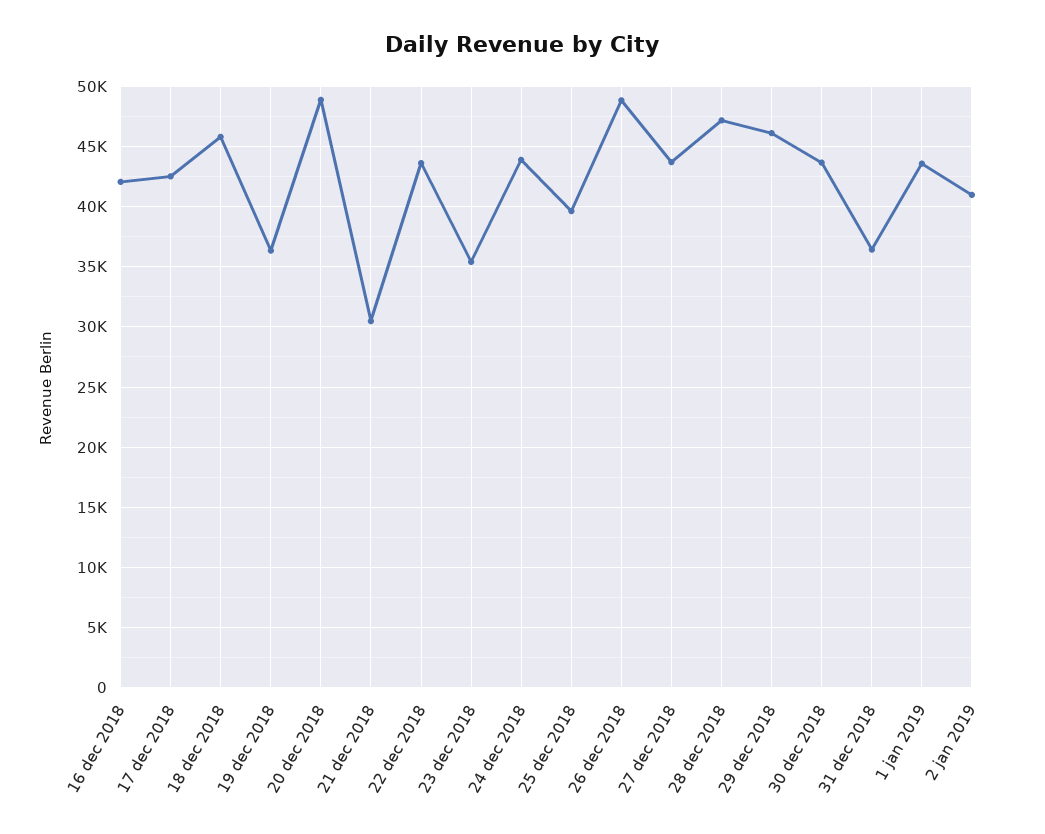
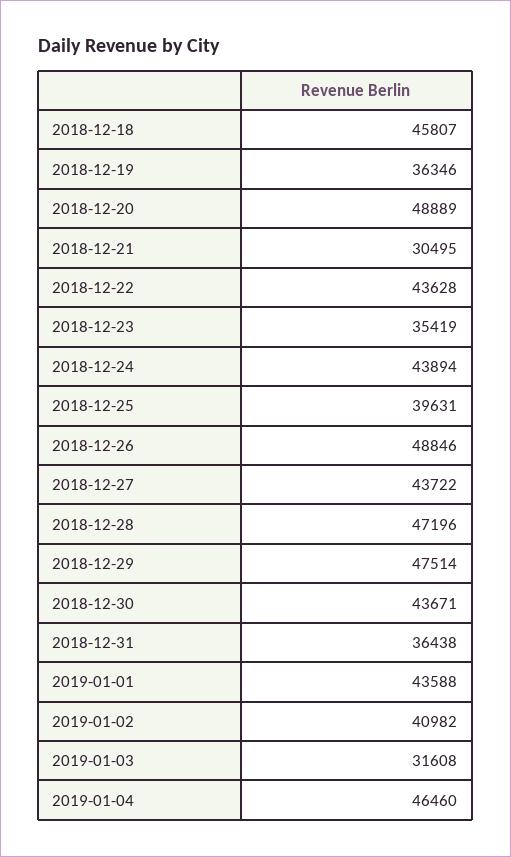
16 dec 2018: 42000 -> none
17 dec 2018: 42500 -> none
29 dec 2018: 46000 -> 47514
2019-01-03: none -> 31608
2019-01-04: none -> 46460

